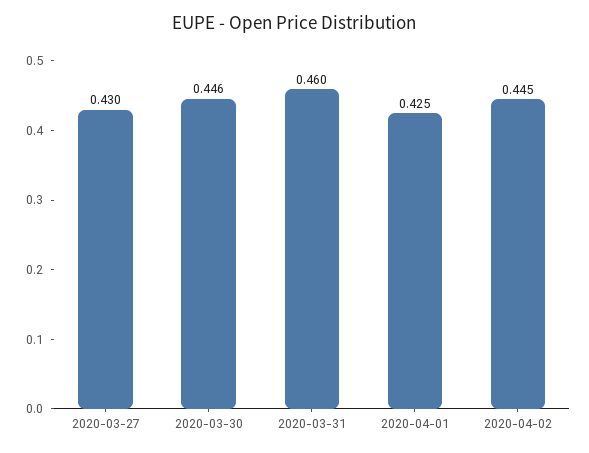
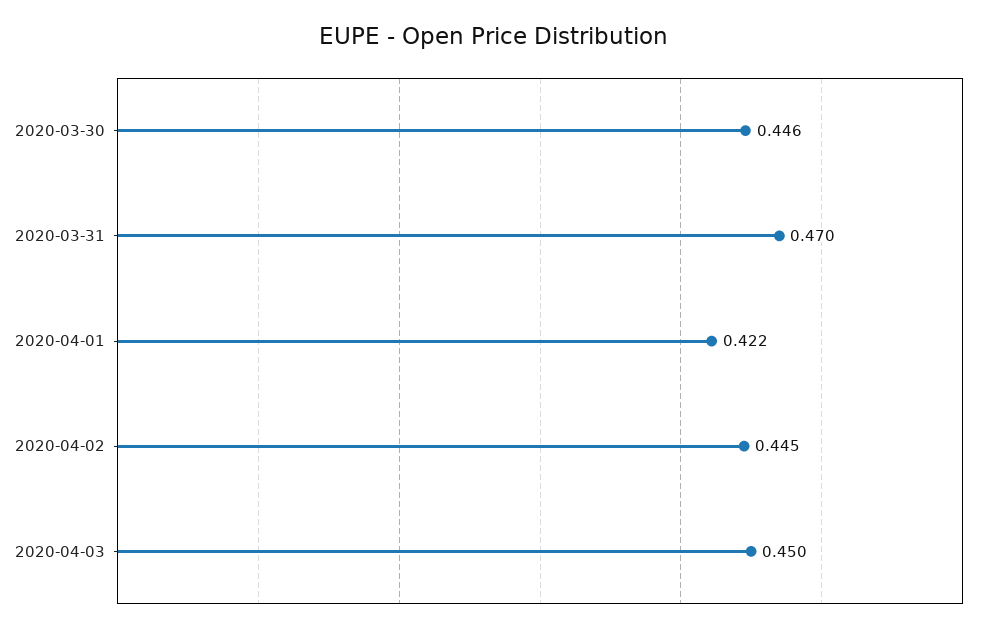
2020-03-27: 0.43 -> none
2020-03-31: 0.46 -> 0.47
2020-04-01: 0.425 -> 0.422
2020-04-03: none -> 0.45

